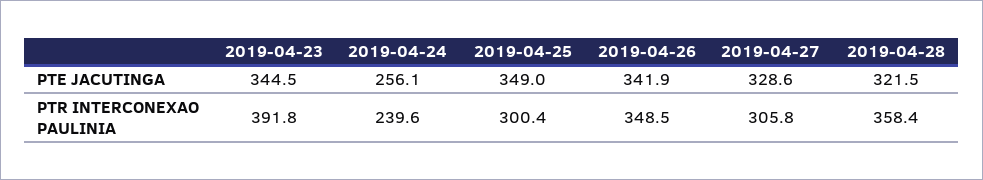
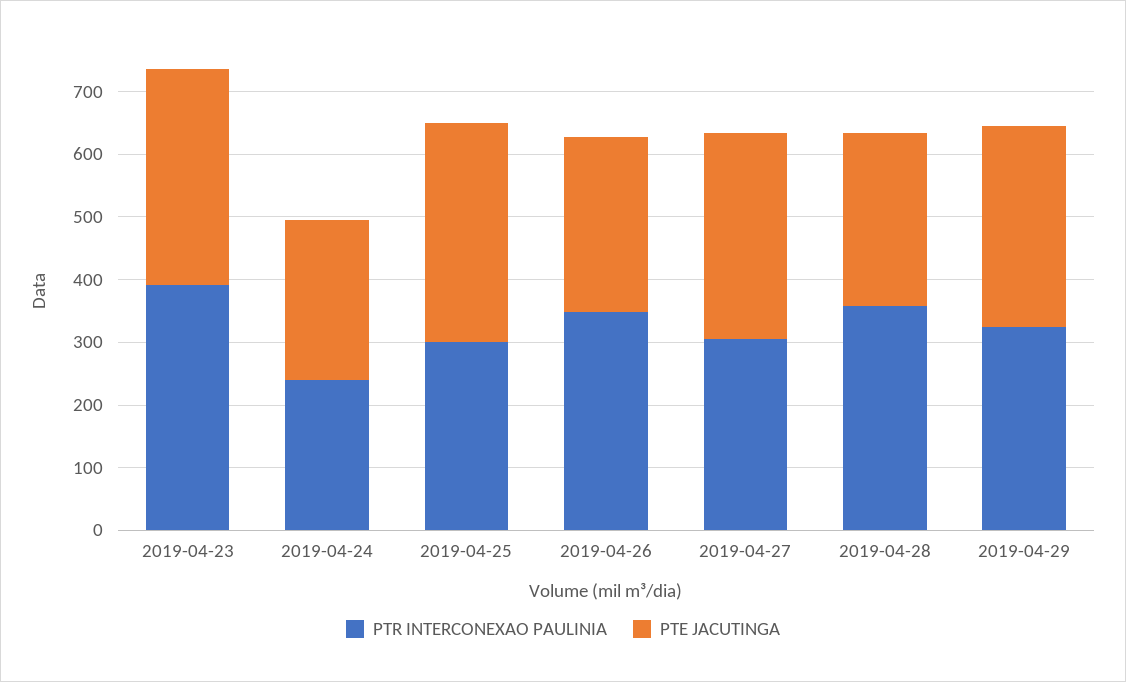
PTE JACUTINGA, 2019-04-26: 341.9 -> 280
PTE JACUTINGA, 2019-04-28: 321.5 -> 280
PTR INTERCONEXAO PAULINIA, 2019-04-29: none -> 320
PTE JACUTINGA, 2019-04-29: none -> 320

